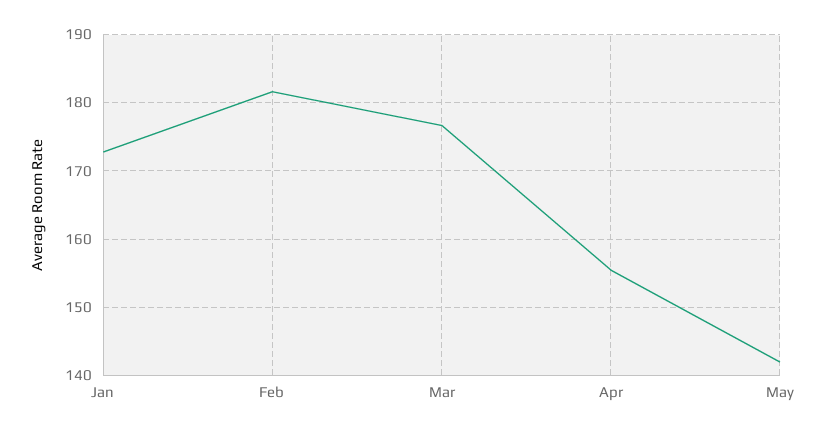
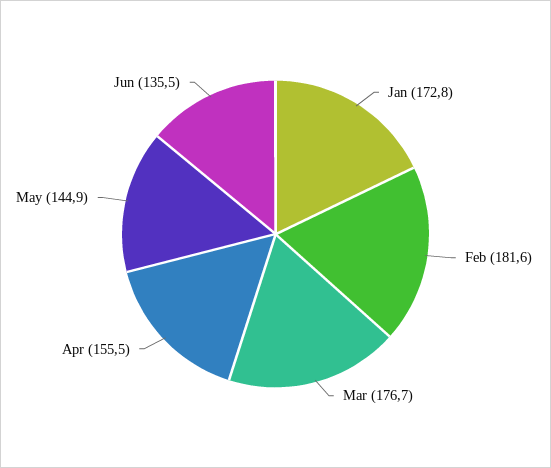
May: 142 -> 144.9
Jun: none -> 135.5

